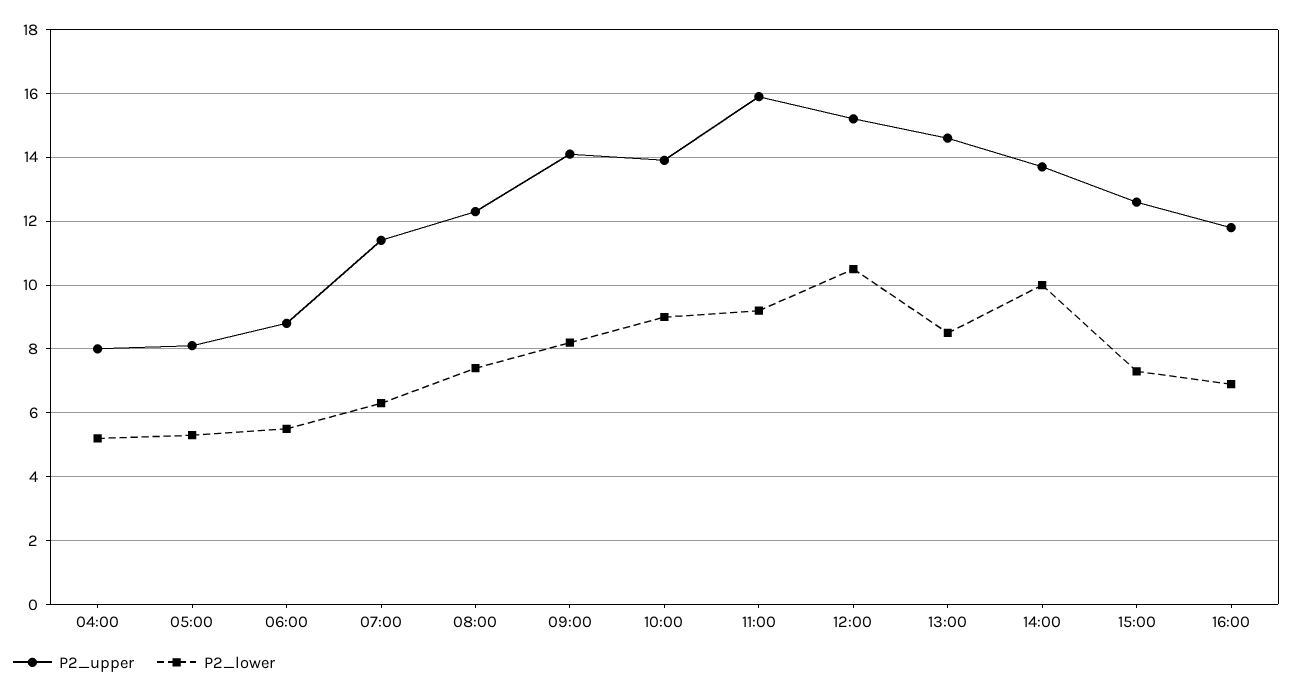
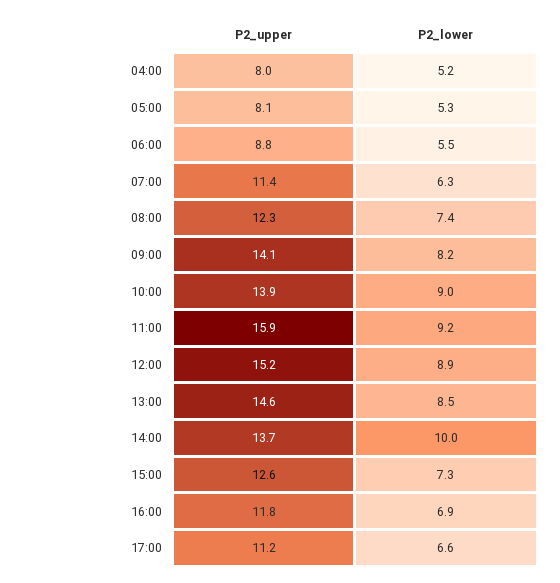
P2_lower, 12:00: 10.5 -> 8.9
P2_upper, 17:00: none -> 11.2
P2_lower, 17:00: none -> 6.6

